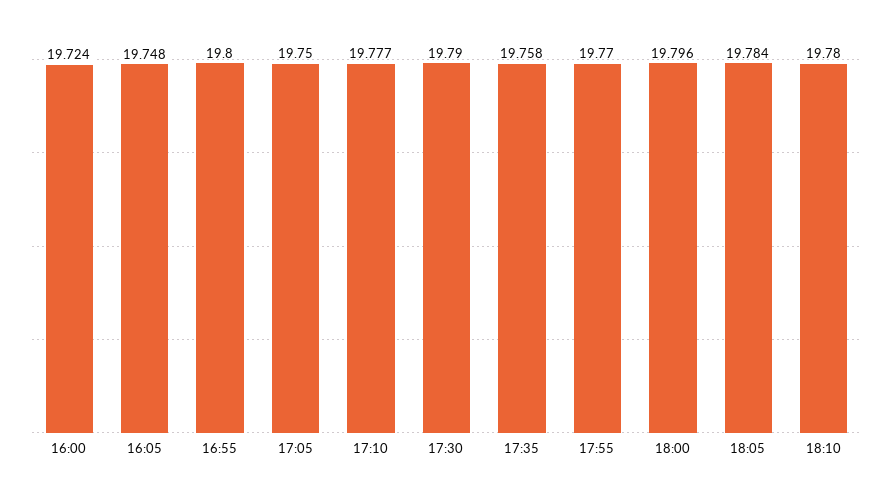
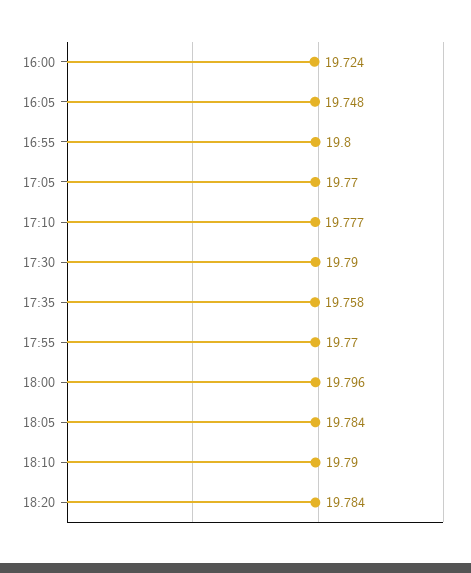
17:05: 19.75 -> 19.77
18:10: 19.78 -> 19.79
18:20: none -> 19.784

